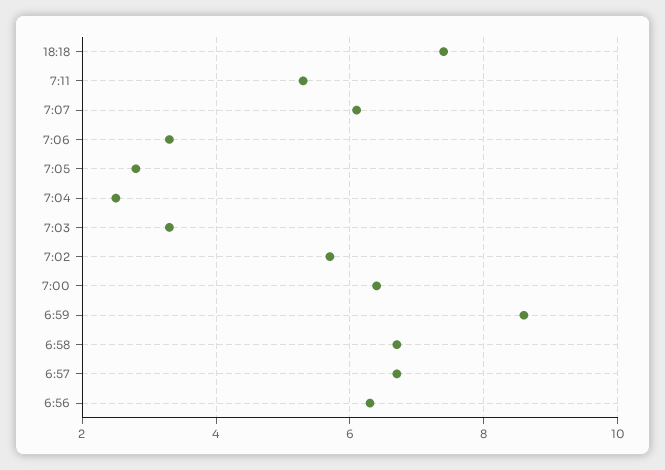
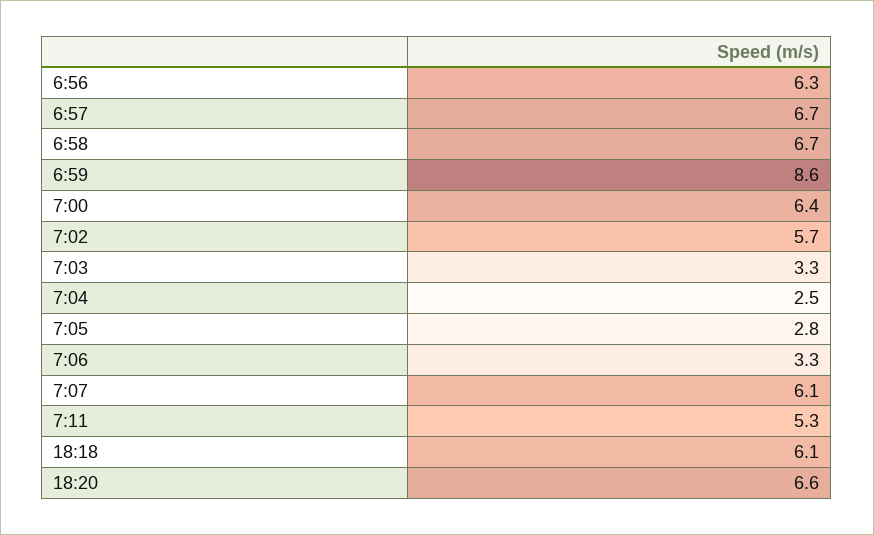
18:18: 7.5 -> 6.1
18:20: none -> 6.6

